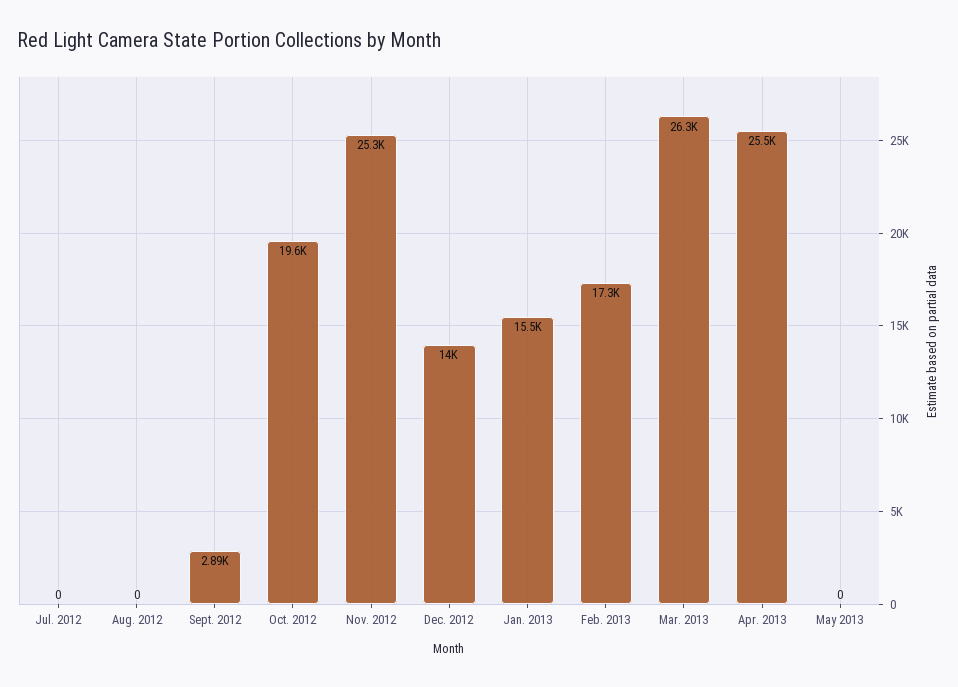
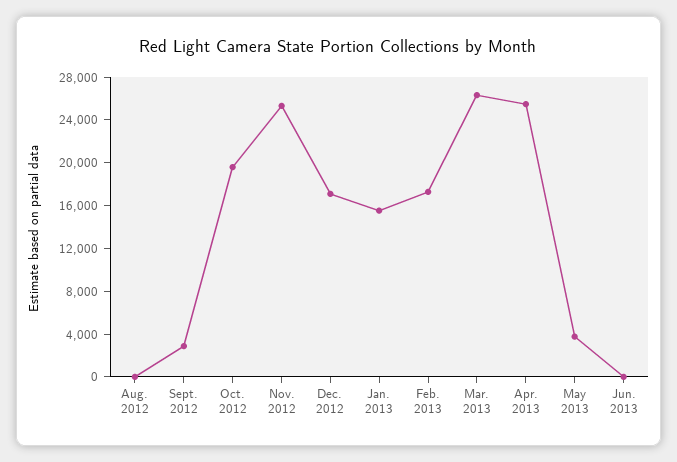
Jul. 2012: 0 -> none
Dec. 2012: 14000 -> 17000
May 2013: 0 -> 4000
Jun. 2013: none -> 0

